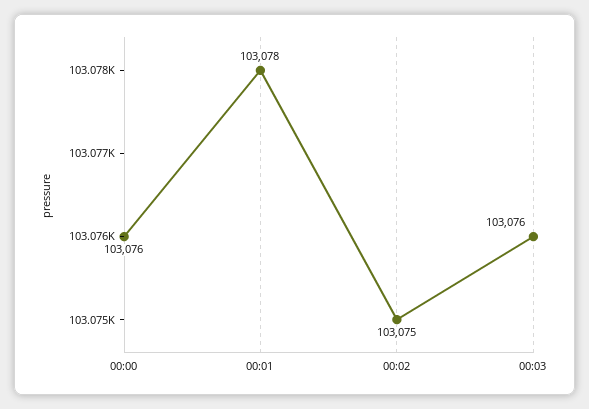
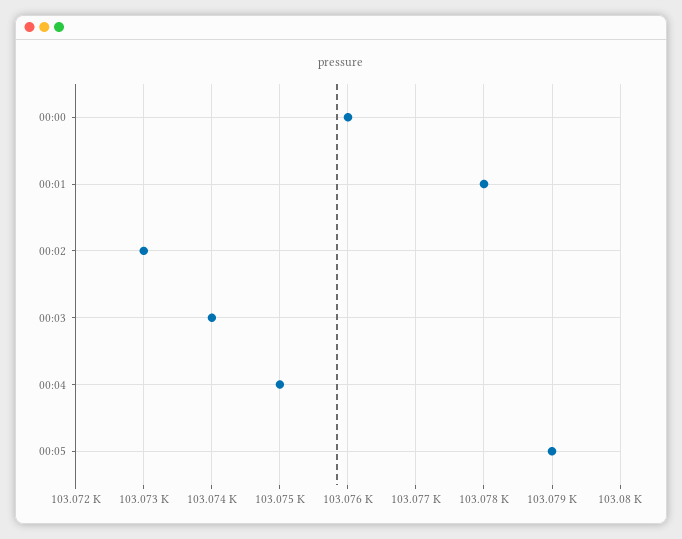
00:02: 103075 -> 103073
00:03: 103076 -> 103074
00:04: none -> 103075
00:05: none -> 103079

